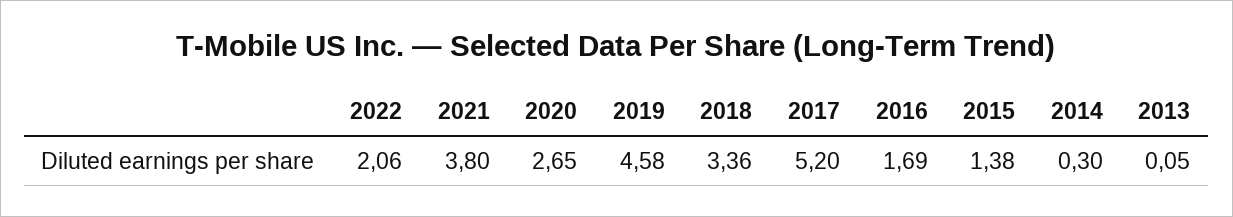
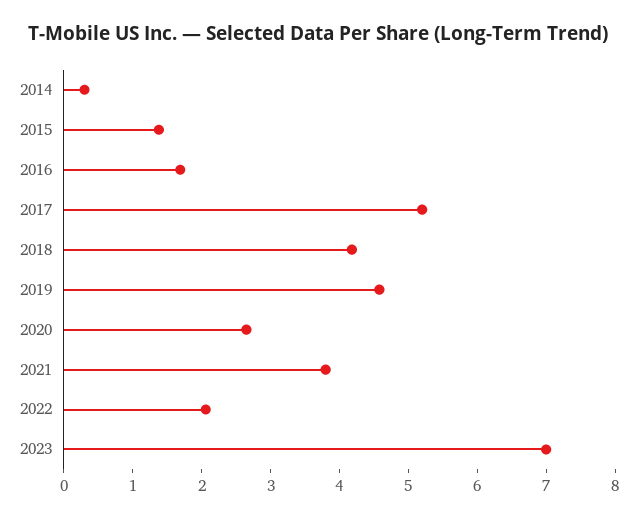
2018: 3.36 -> 4.2
2013: 0.05 -> none
2023: none -> 7

